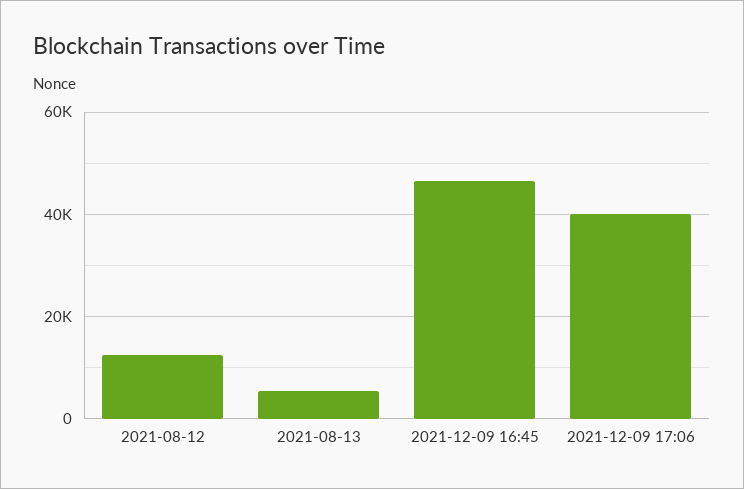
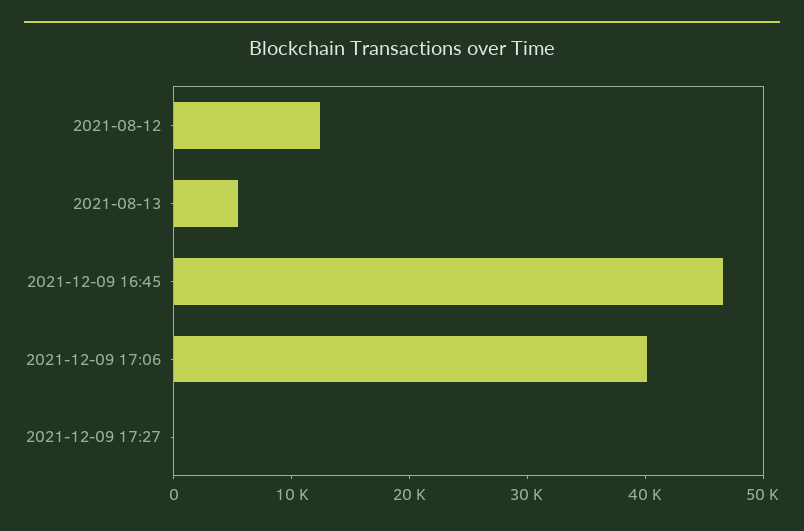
2021-12-09 17:27: none -> 0

